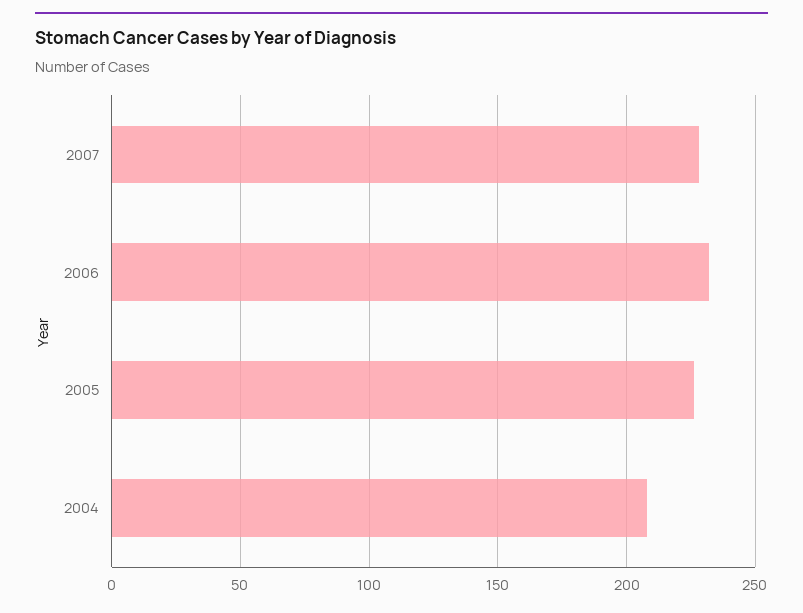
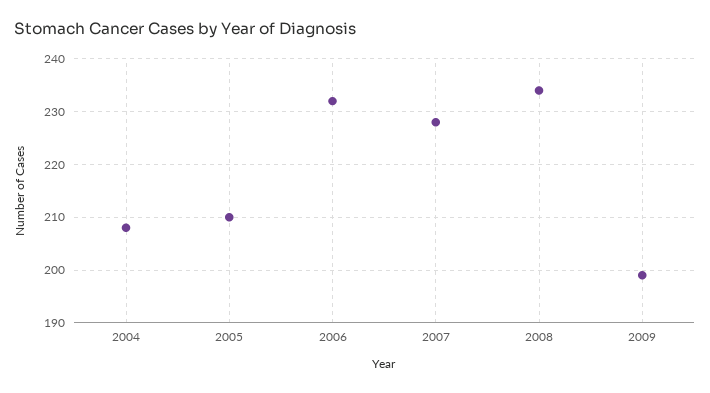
2005: 225 -> 210
2008: none -> 235
2009: none -> 200

